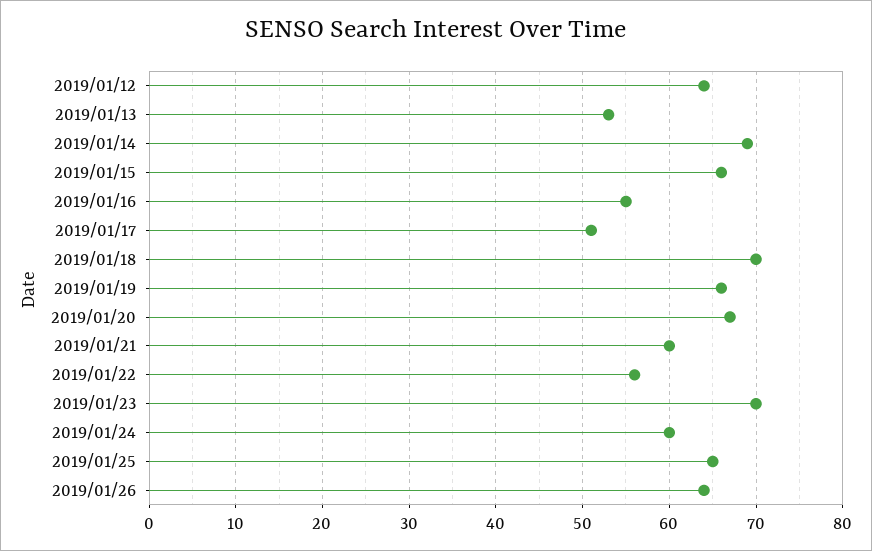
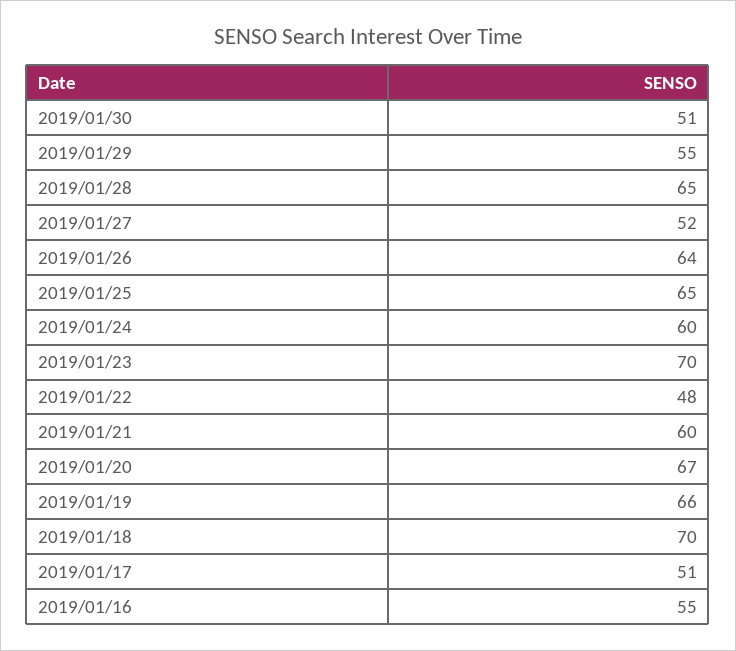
2019/01/12: 64 -> none
2019/01/13: 53 -> none
2019/01/14: 69 -> none
2019/01/15: 66 -> none
2019/01/22: 56 -> 48
2019/01/30: none -> 51
2019/01/29: none -> 55
2019/01/28: none -> 65
2019/01/27: none -> 52

